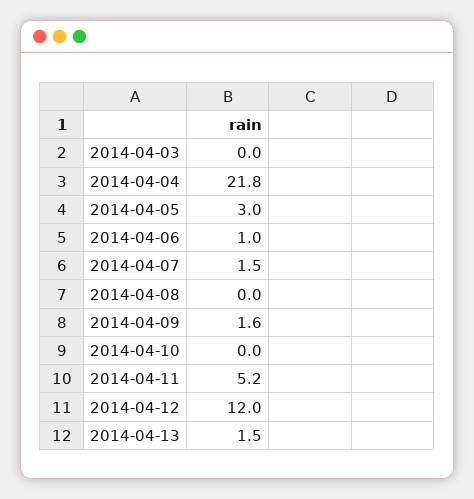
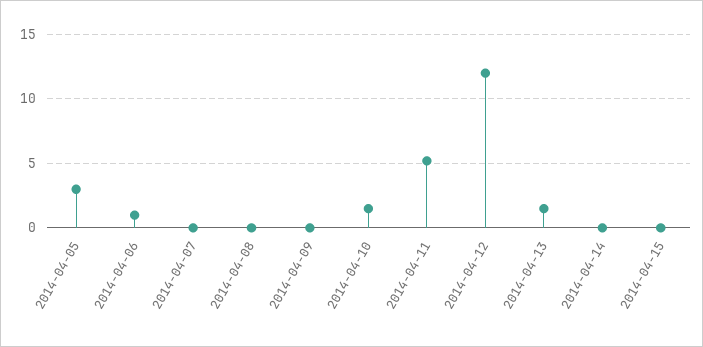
2014-04-03: 0 -> none
2014-04-04: 21.8 -> none
2014-04-07: 1.5 -> 0
2014-04-09: 1.6 -> 0
2014-04-10: 0 -> 1.5
2014-04-14: none -> 0
2014-04-15: none -> 0

